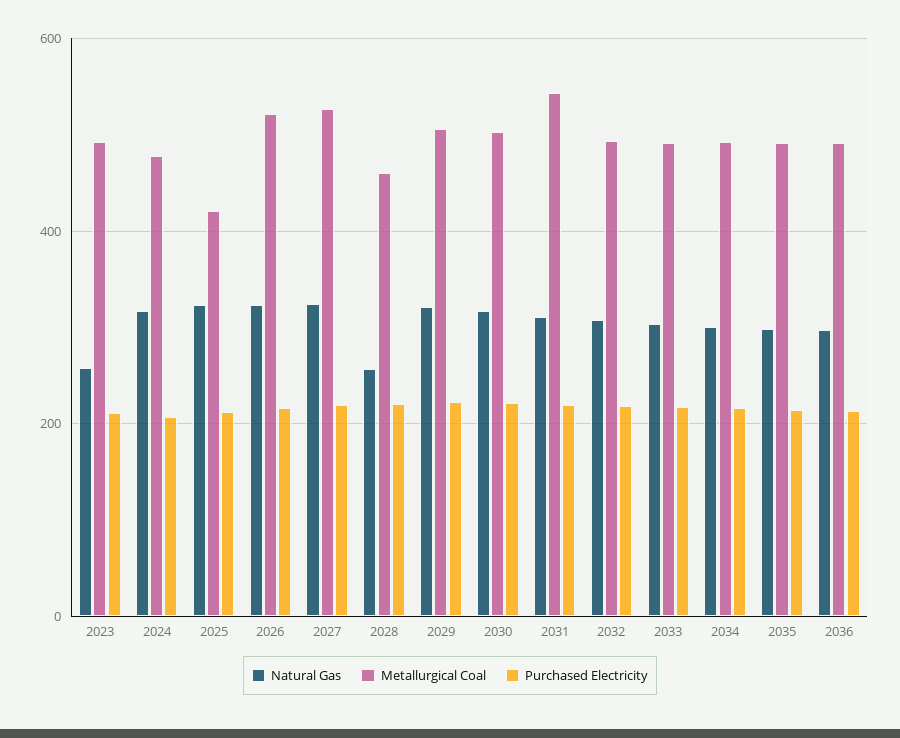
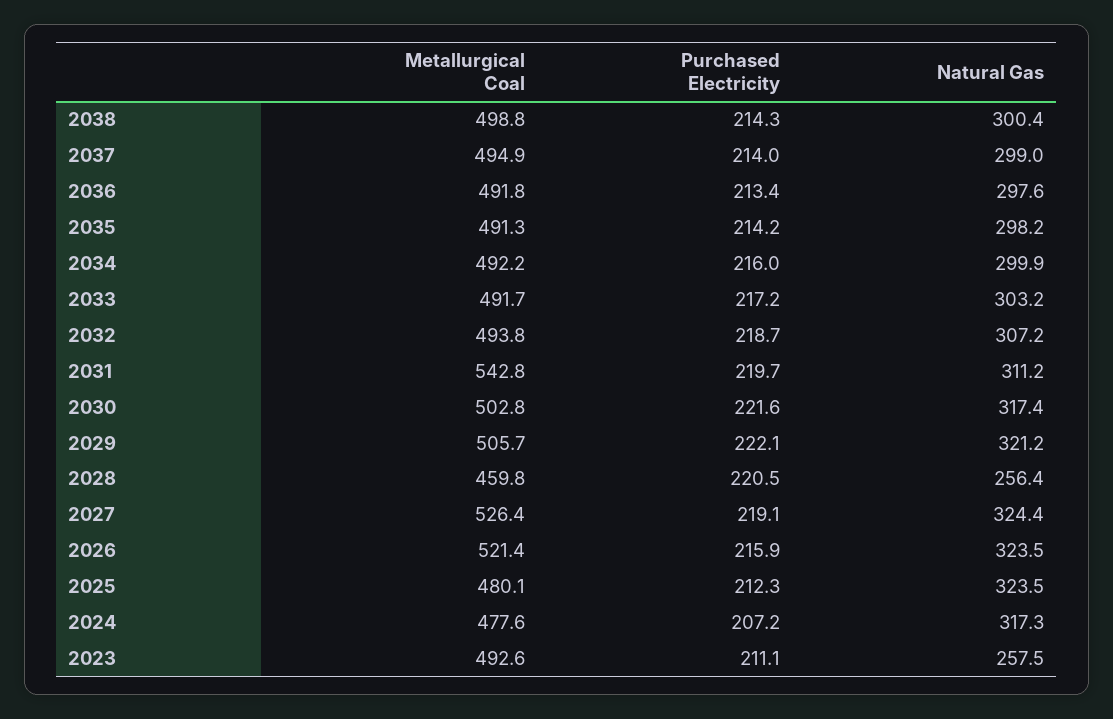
Metallurgical Coal, 2025: 420 -> 480.1
Metallurgical Coal, 2038: none -> 498.8
Purchased Electricity, 2038: none -> 214.3
Natural Gas, 2038: none -> 300.4
Metallurgical Coal, 2037: none -> 494.9
Purchased Electricity, 2037: none -> 214
Natural Gas, 2037: none -> 299

